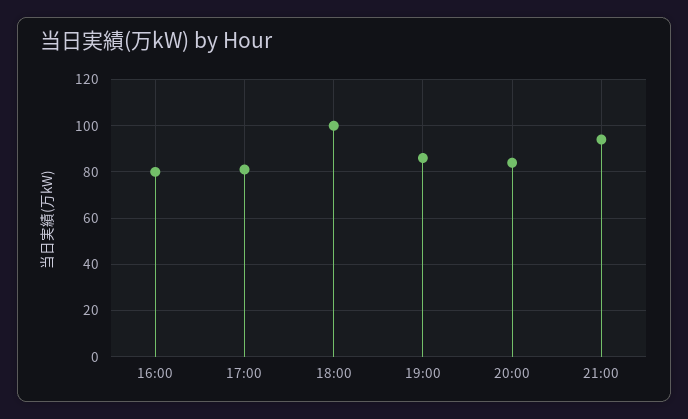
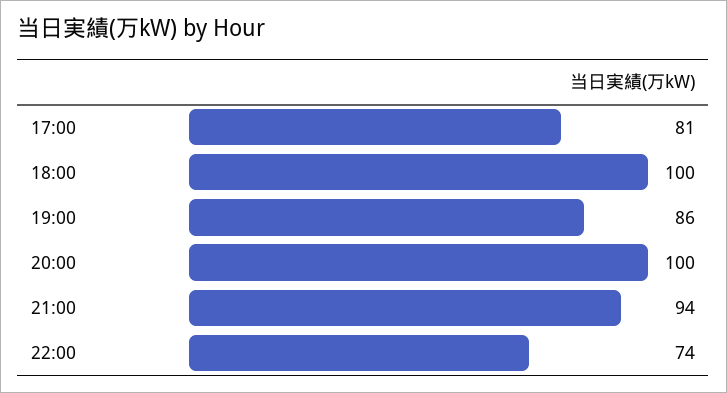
16:00: 80 -> none
20:00: 85 -> 100
22:00: none -> 74

